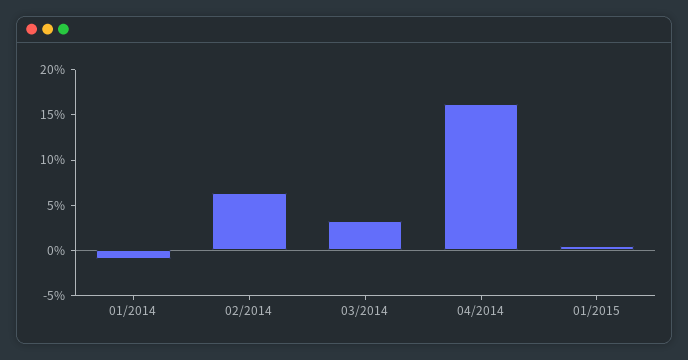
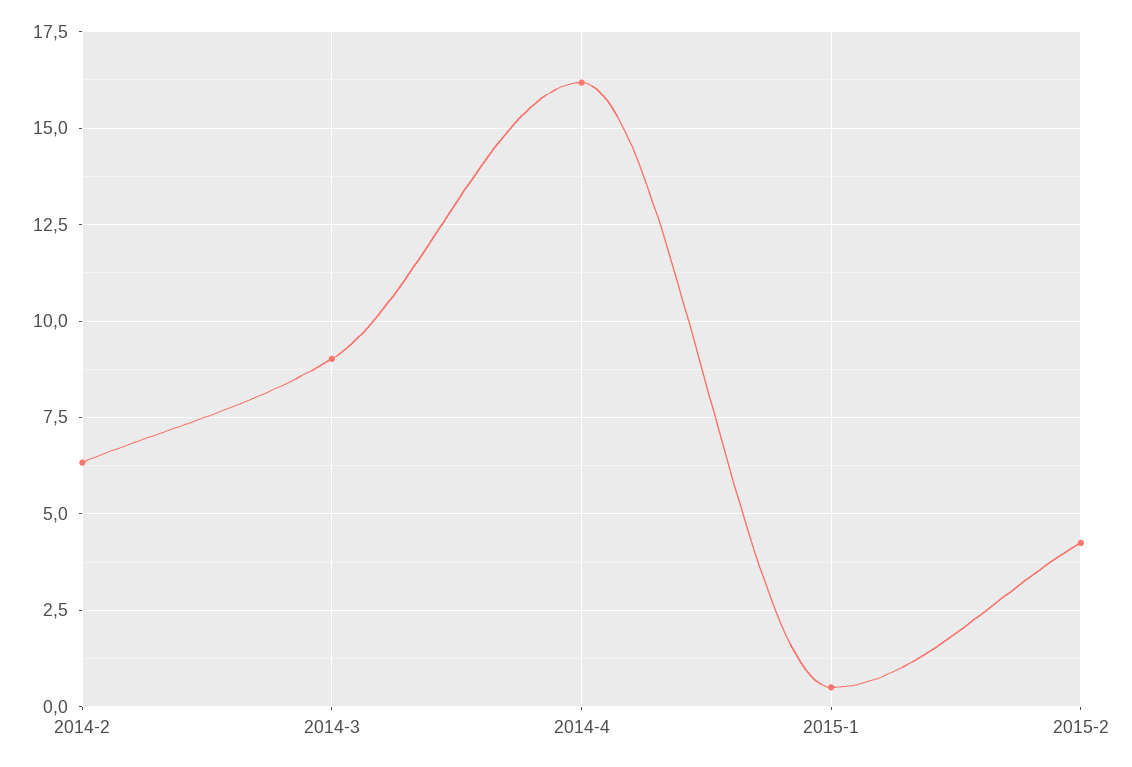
01/2014: -1 -> none
03/2014: 3 -> 9
2015-2: none -> 4.25

